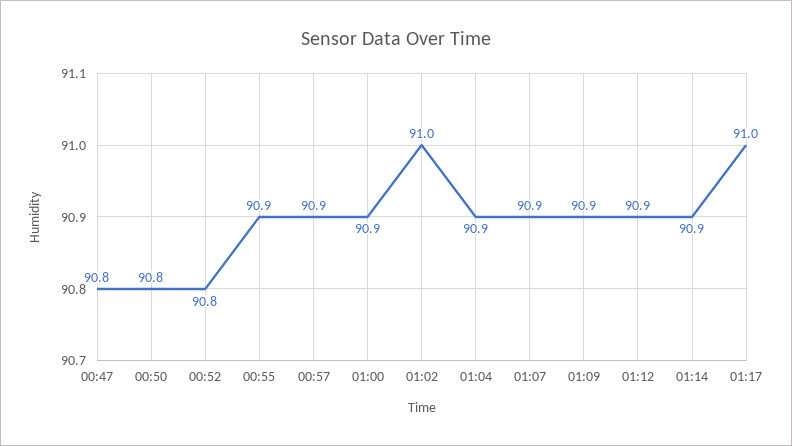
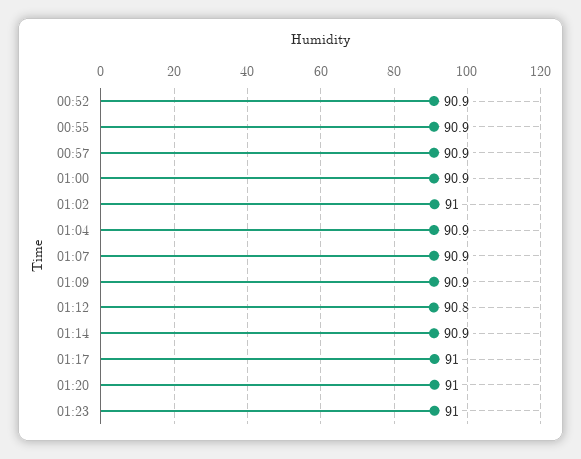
00:47: 90.8 -> none
00:50: 90.8 -> none
00:52: 90.8 -> 90.9
01:12: 90.9 -> 90.8
01:20: none -> 91
01:23: none -> 91

